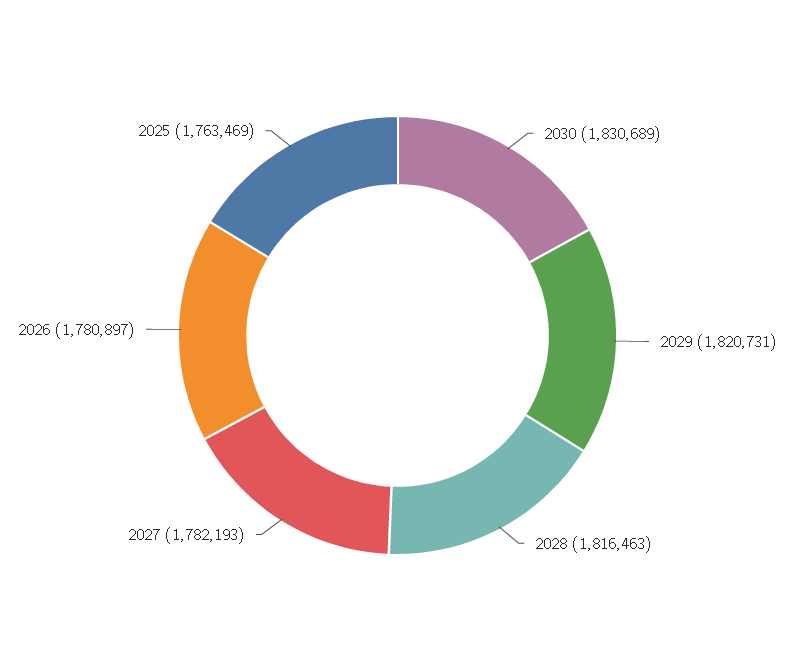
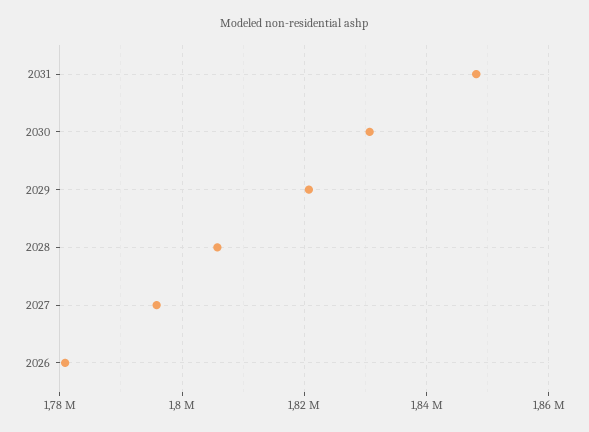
2028: 1816463 -> 1806000
2027: 1782193 -> 1796000
2025: 1763469 -> none
2031: none -> 1848000

